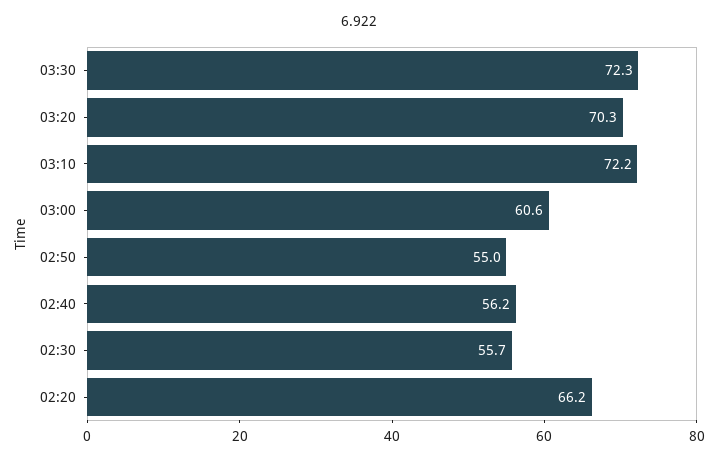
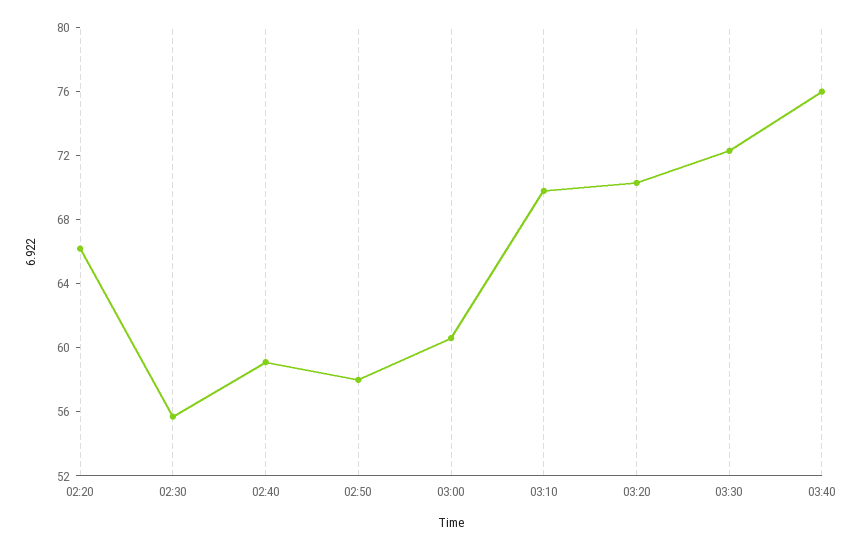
03:10: 72.2 -> 70
02:50: 55 -> 58
02:40: 56.2 -> 59
03:40: none -> 76

